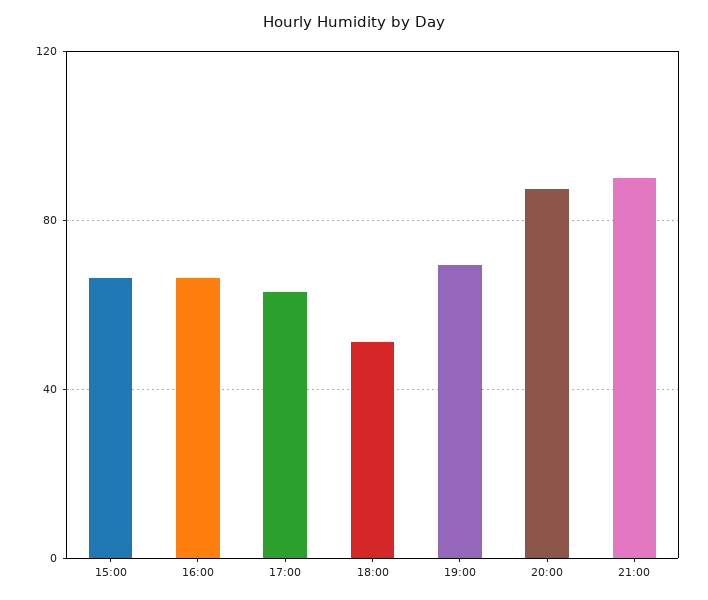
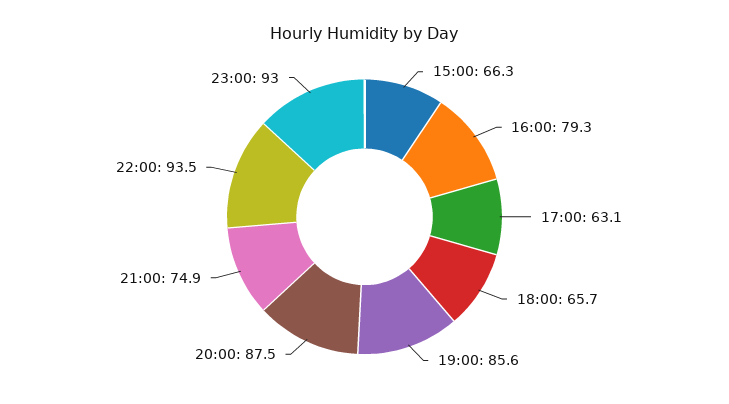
16:00: 65 -> 79.3
18:00: 50 -> 65.7
19:00: 70 -> 85.6
21:00: 90 -> 74.9
22:00: none -> 93.5
23:00: none -> 93

